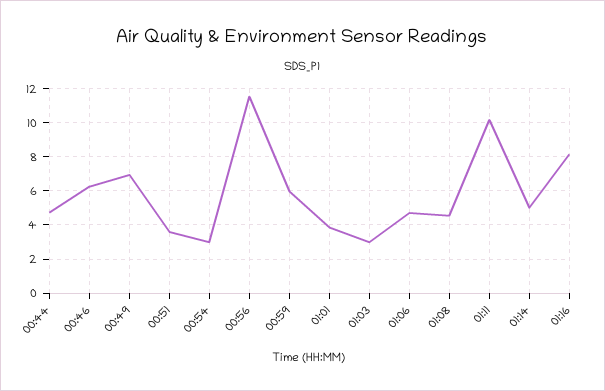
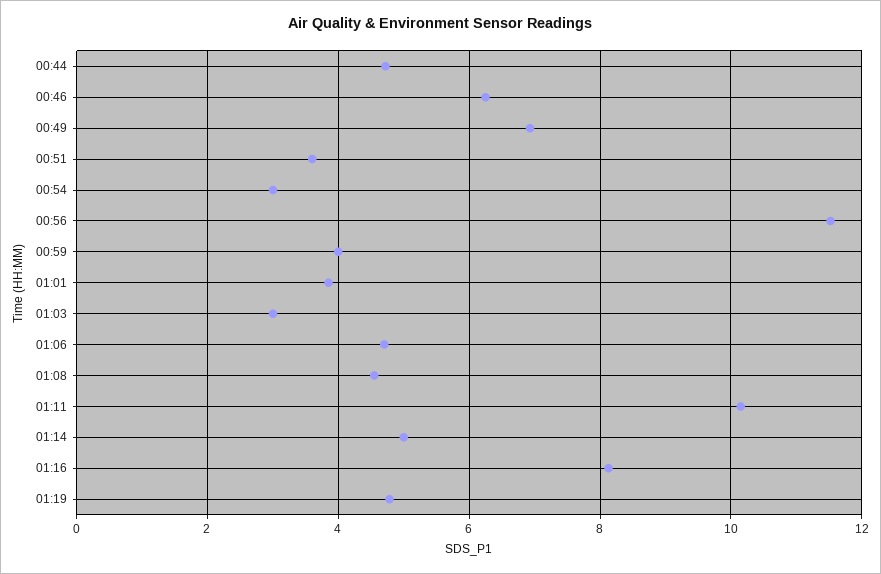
00:59: 6 -> 4
01:19: none -> 4.8

